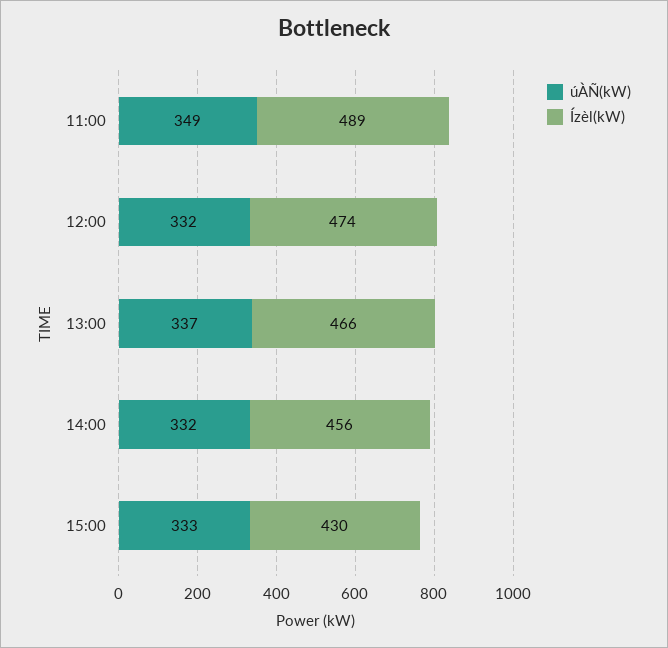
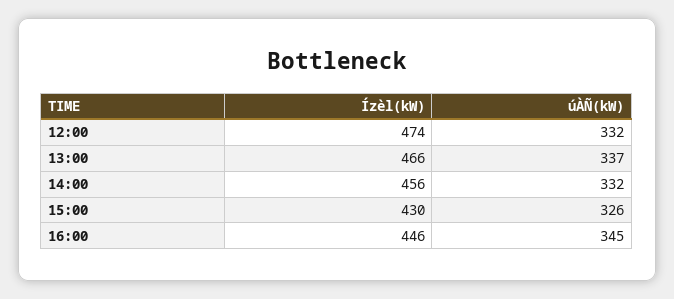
úÀÑ(kW), 11:00: 349 -> none
Ízèl(kW), 11:00: 489 -> none
úÀÑ(kW), 15:00: 333 -> 326
Ízèl(kW), 16:00: none -> 446
úÀÑ(kW), 16:00: none -> 345

